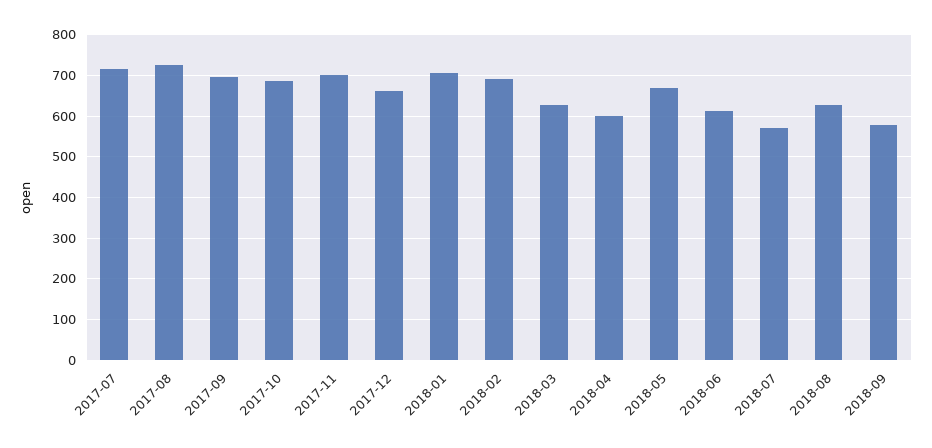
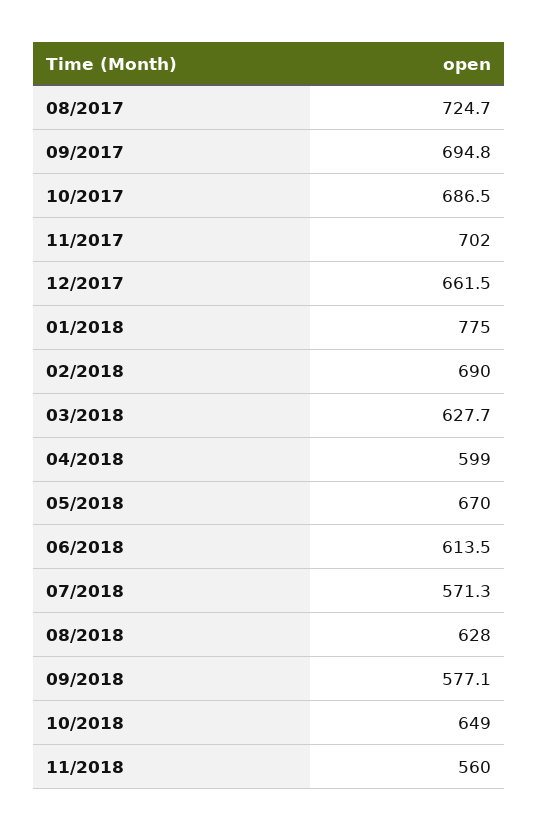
2017-07: 720 -> none
2018-01: 700 -> 775
10/2018: none -> 649
11/2018: none -> 560

